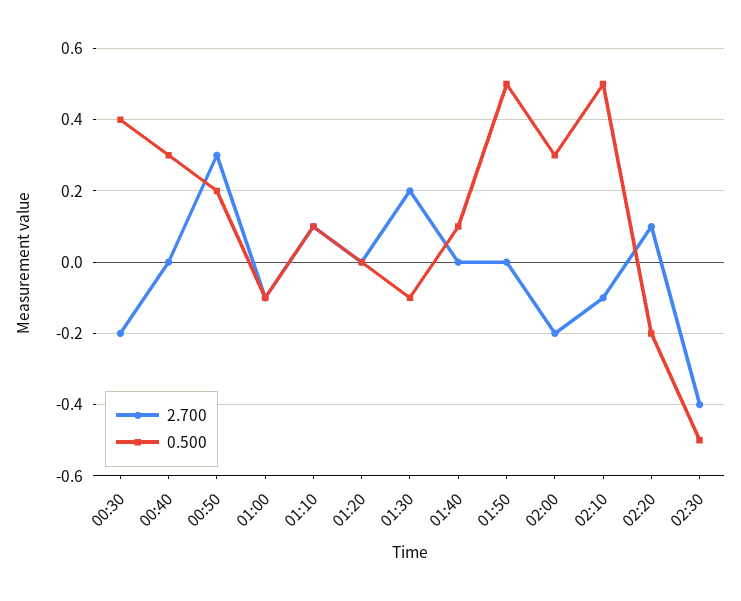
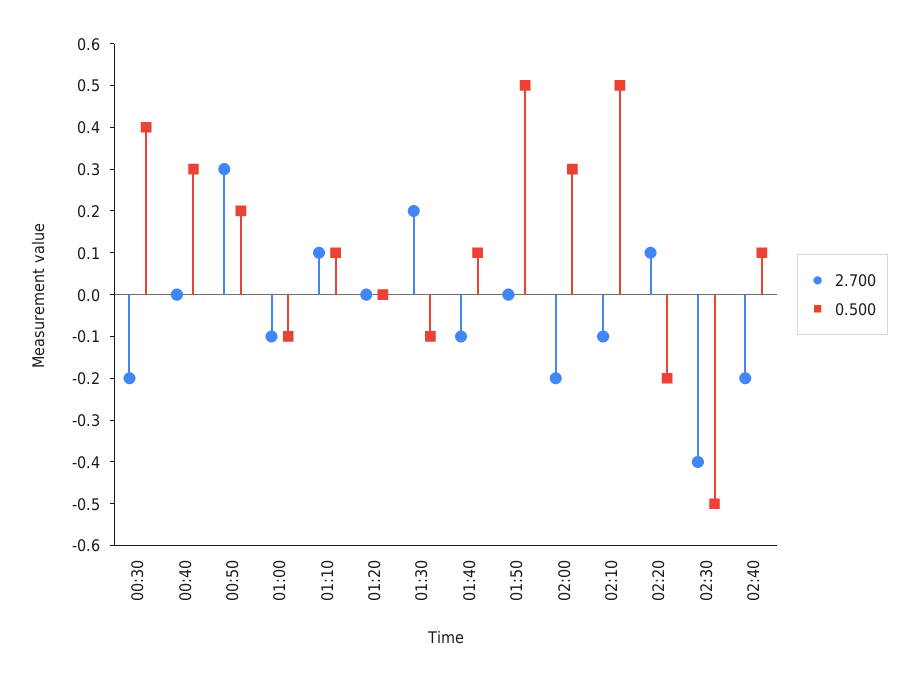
2.700, 01:40: 0 -> -0.1
2.700, 02:40: none -> -0.2
0.500, 02:40: none -> 0.1

